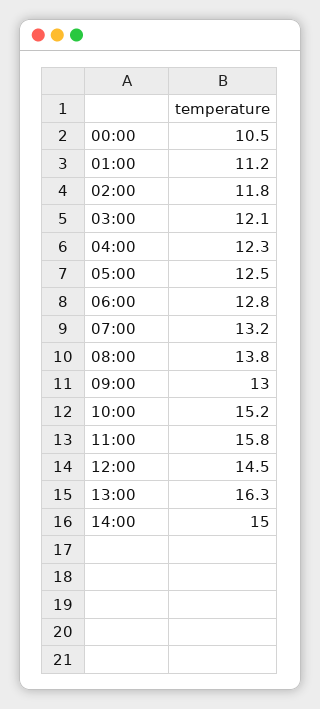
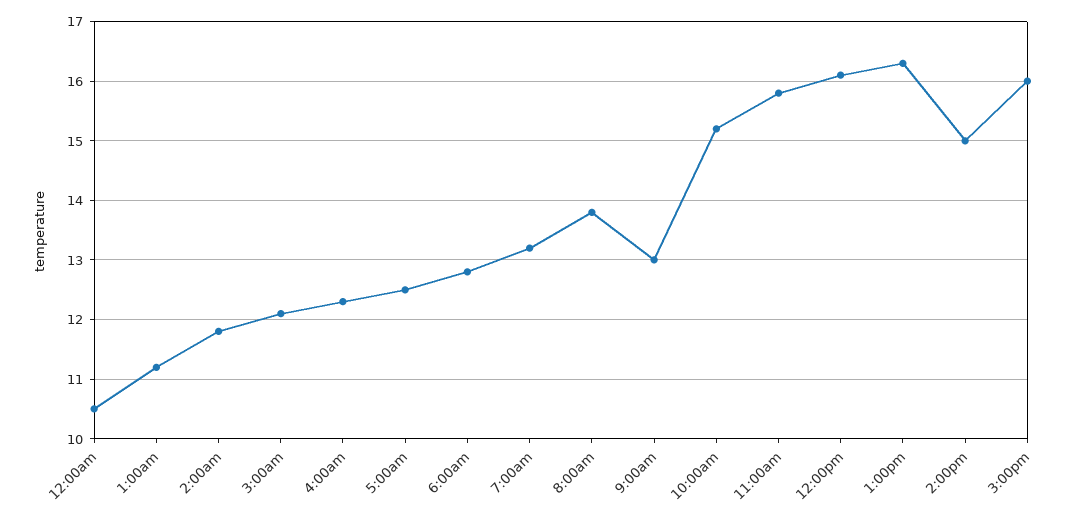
12:00: 14.5 -> 16
3:00pm: none -> 16

